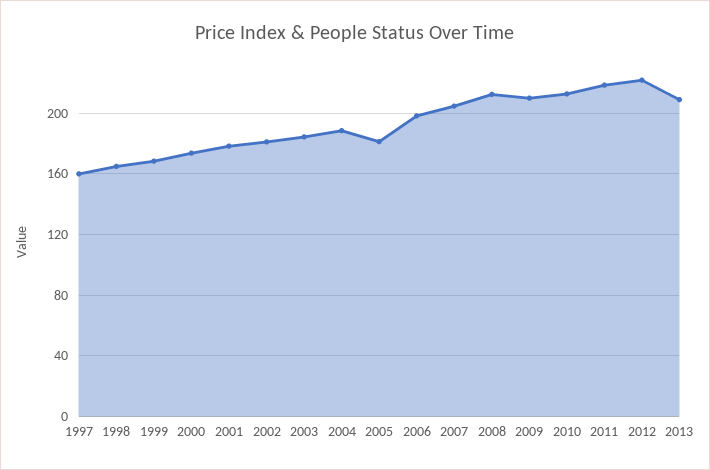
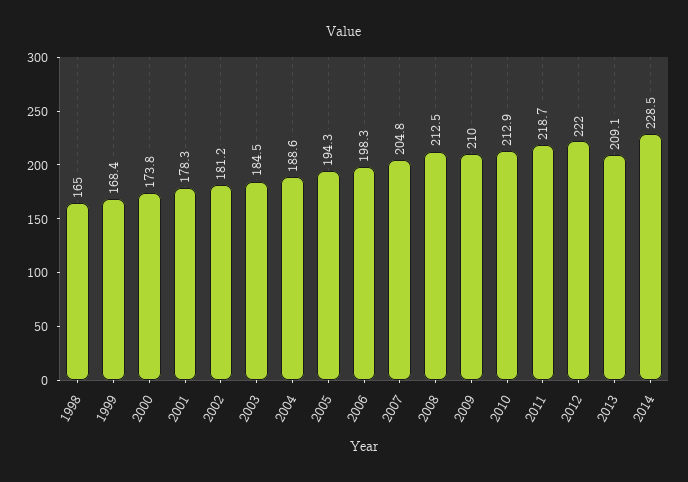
1997: 160 -> none
2005: 180 -> 194.3
2014: none -> 228.5

